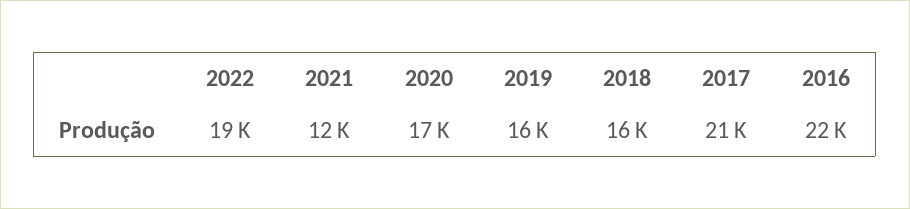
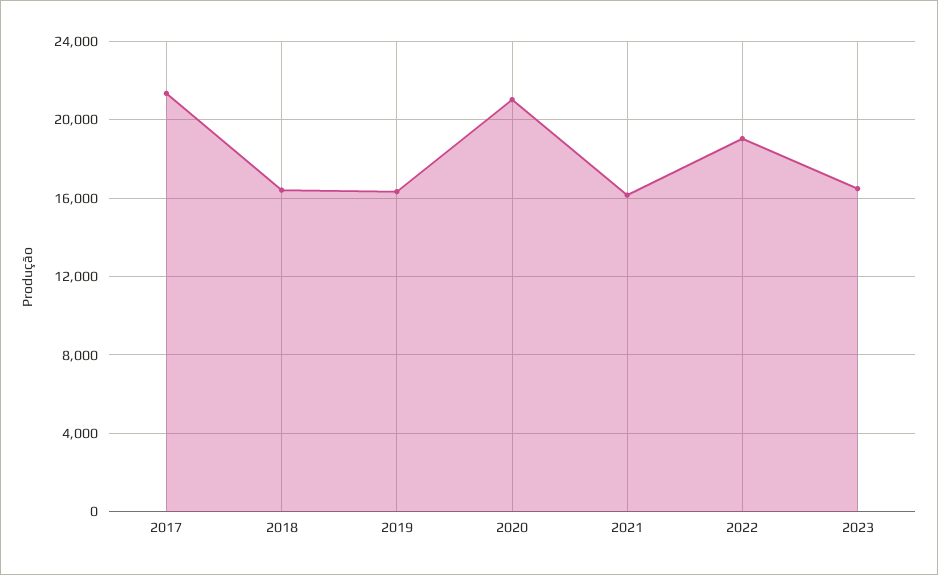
2021: 12000 -> 16000
2020: 17000 -> 21000
2016: 22000 -> none
2023: none -> 16500

